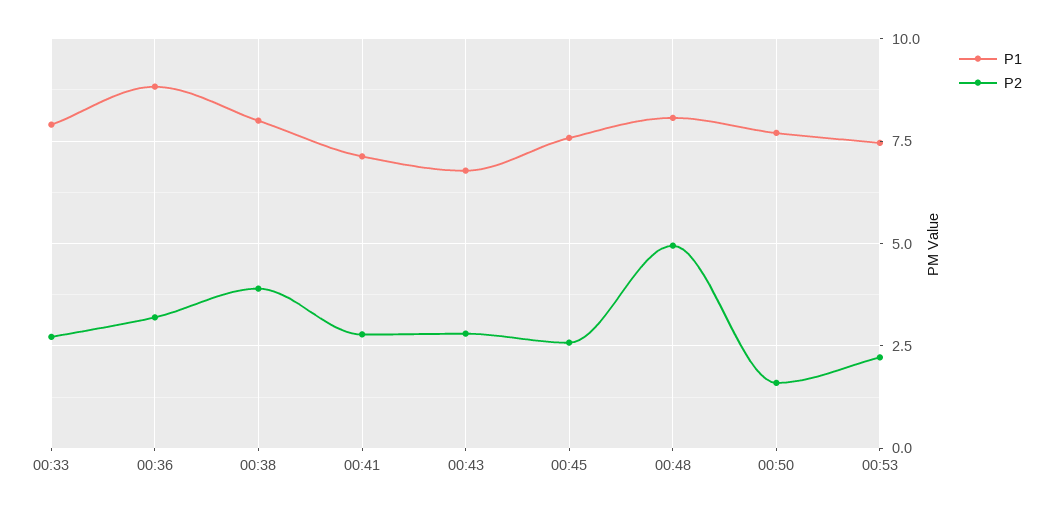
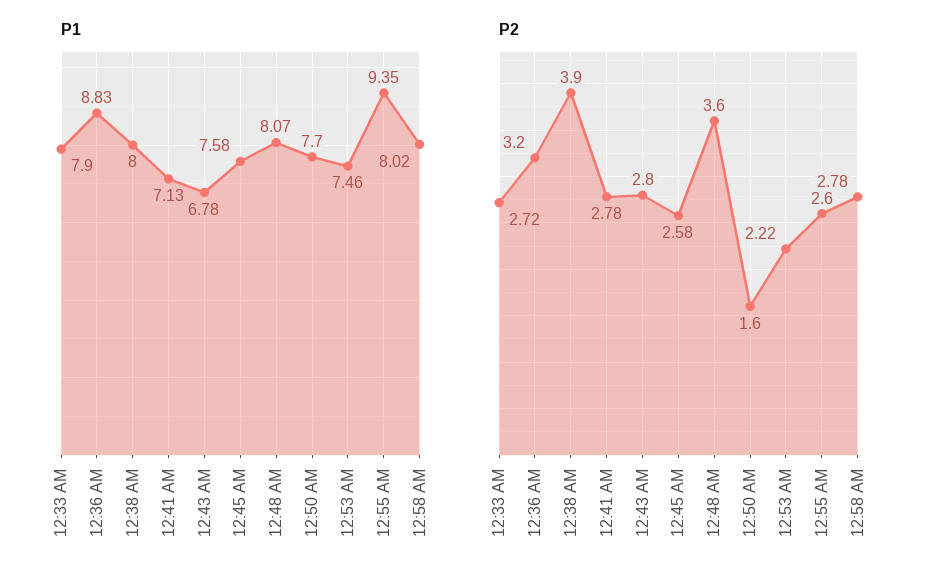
P2, 00:48: 5 -> 3.6
P1, 12:55 AM: none -> 9.35
P1, 12:58 AM: none -> 8.02
P2, 12:55 AM: none -> 2.6
P2, 12:58 AM: none -> 2.78

